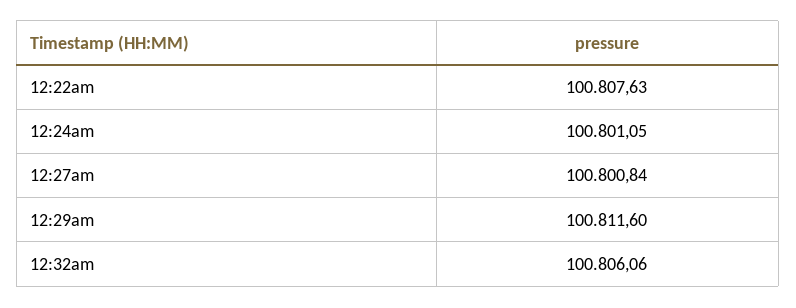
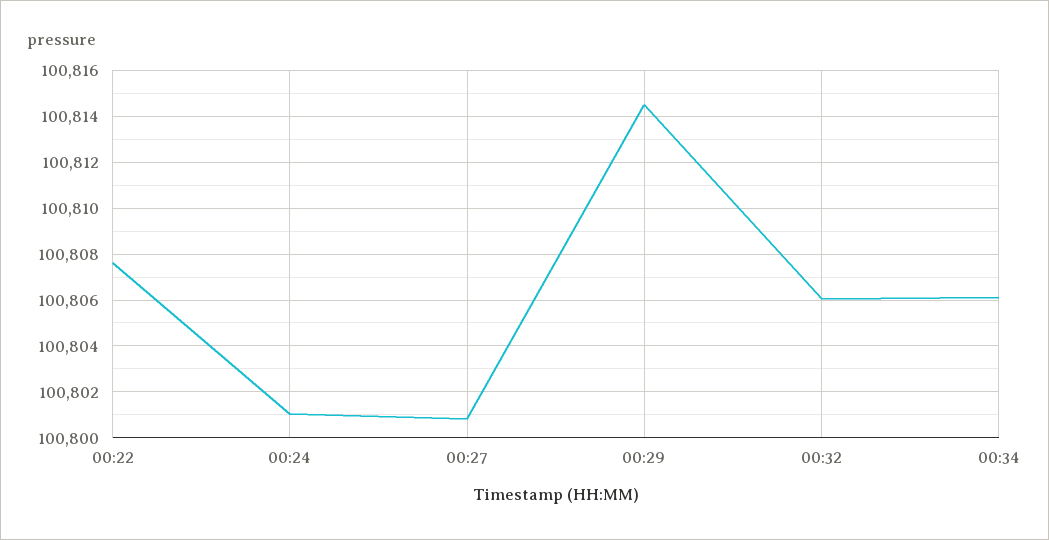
12:29am: 100811.6 -> 100814.5
00:34: none -> 100806

